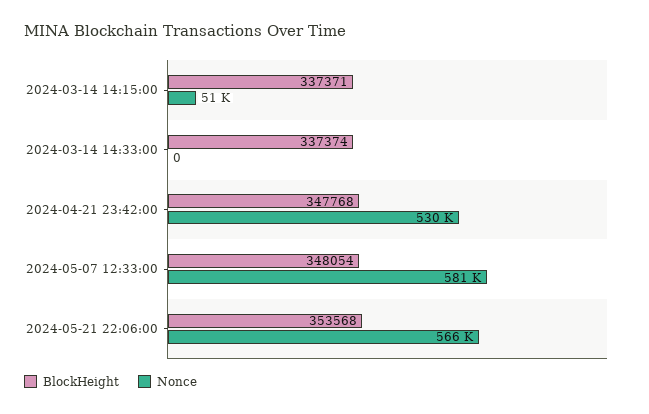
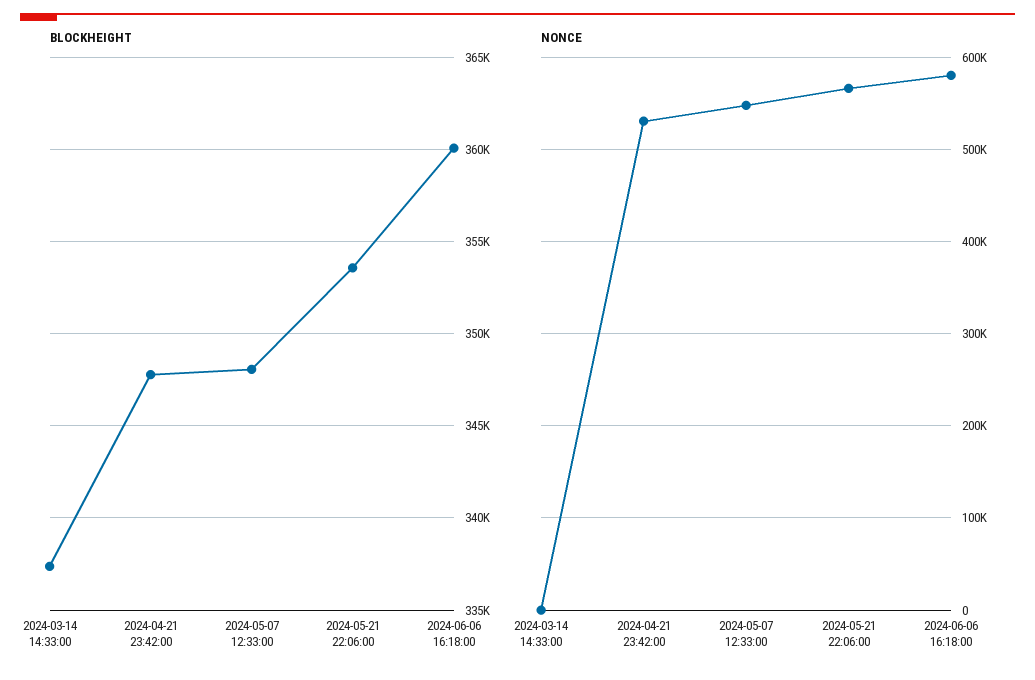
BlockHeight, 2024-03-14 14:15:00: 337371 -> none
Nonce, 2024-03-14 14:15:00: 51000 -> none
Nonce, 2024-05-07 12:33:00: 581000 -> 550000
BlockHeight, 2024-06-06 16:18:00: none -> 360000
Nonce, 2024-06-06 16:18:00: none -> 580000

